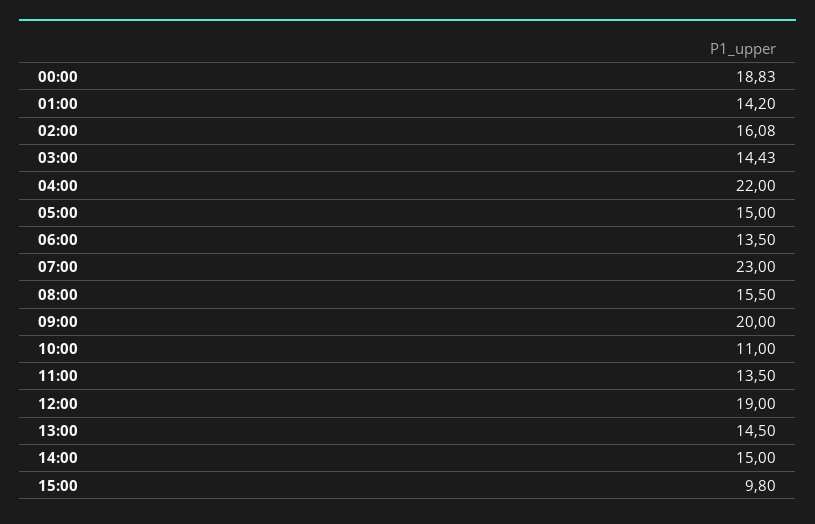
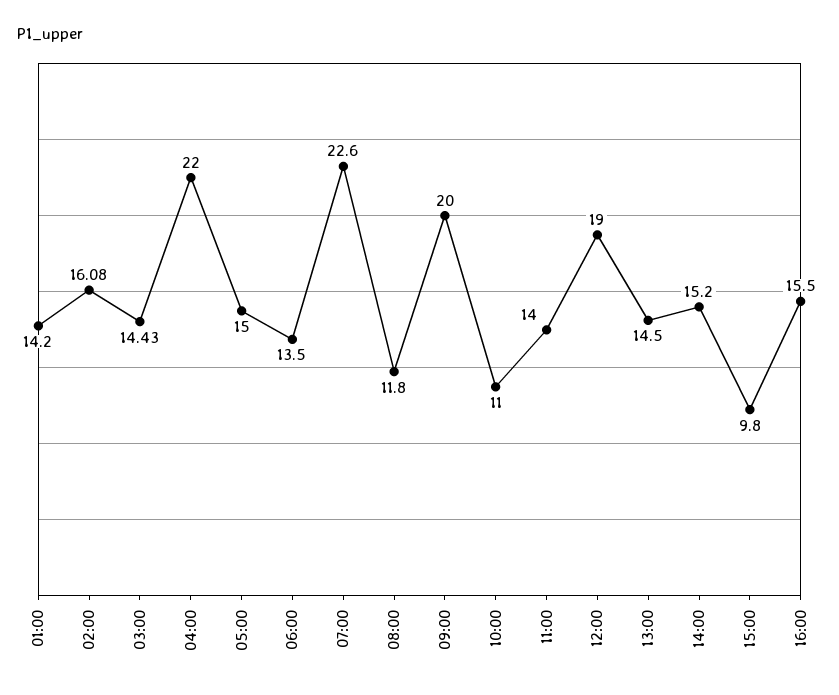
00:00: 18.83 -> none
07:00: 23 -> 22.6
08:00: 15.5 -> 11.8
11:00: 13.5 -> 14
14:00: 15 -> 15.2
16:00: none -> 15.5

